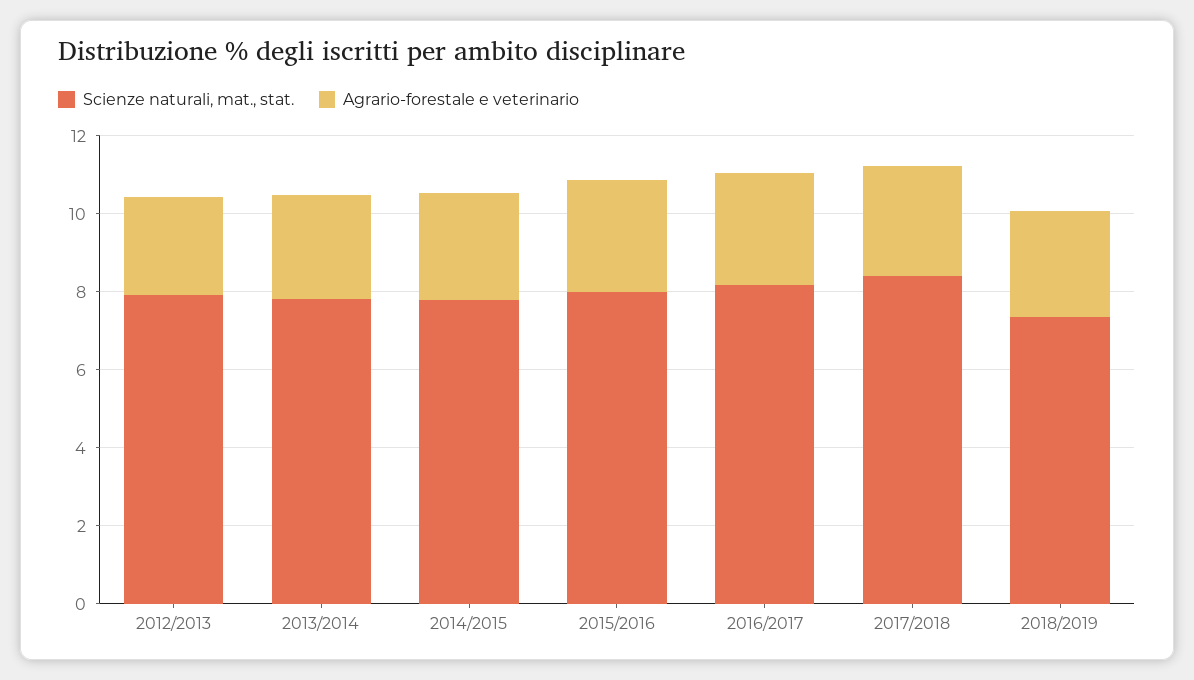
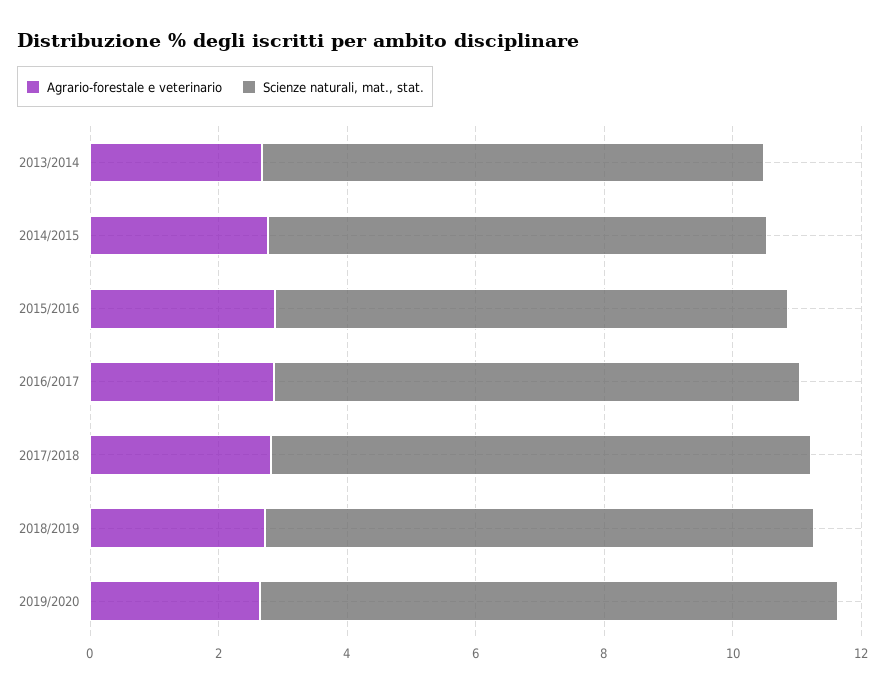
Scienze naturali, mat., stat., 2012/2013: 8 -> none
Agrario-forestale e veterinario, 2012/2013: 2.5 -> none
Scienze naturali, mat., stat., 2018/2019: 7.5 -> 8.5
Agrario-forestale e veterinario, 2019/2020: none -> 2.5
Scienze naturali, mat., stat., 2019/2020: none -> 9

